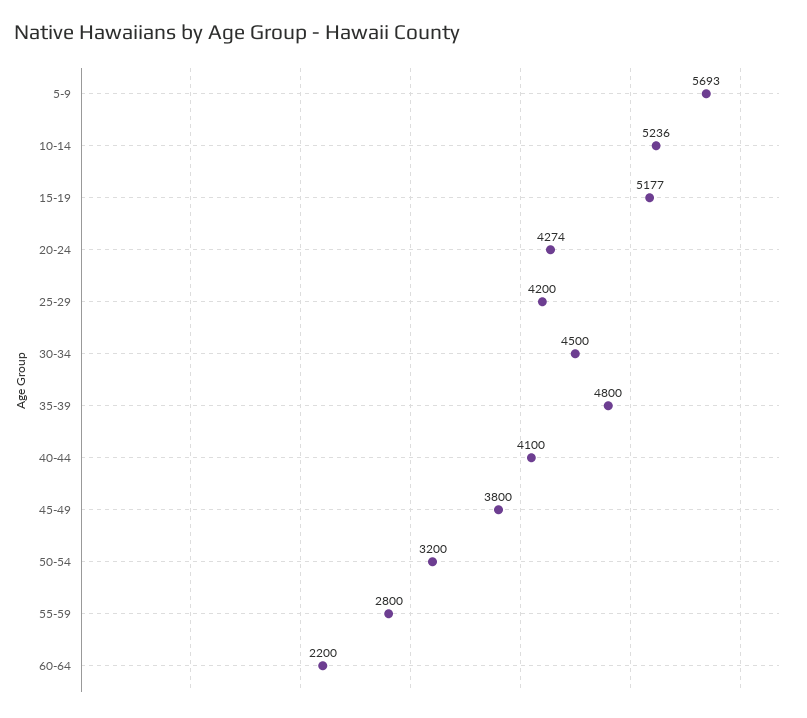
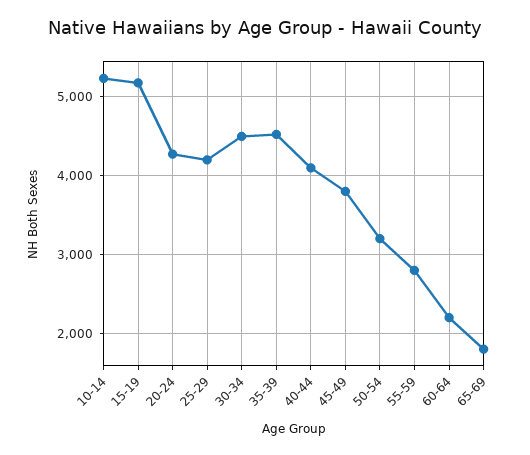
5-9: 5693 -> none
35-39: 4800 -> 4500
65-69: none -> 1800

